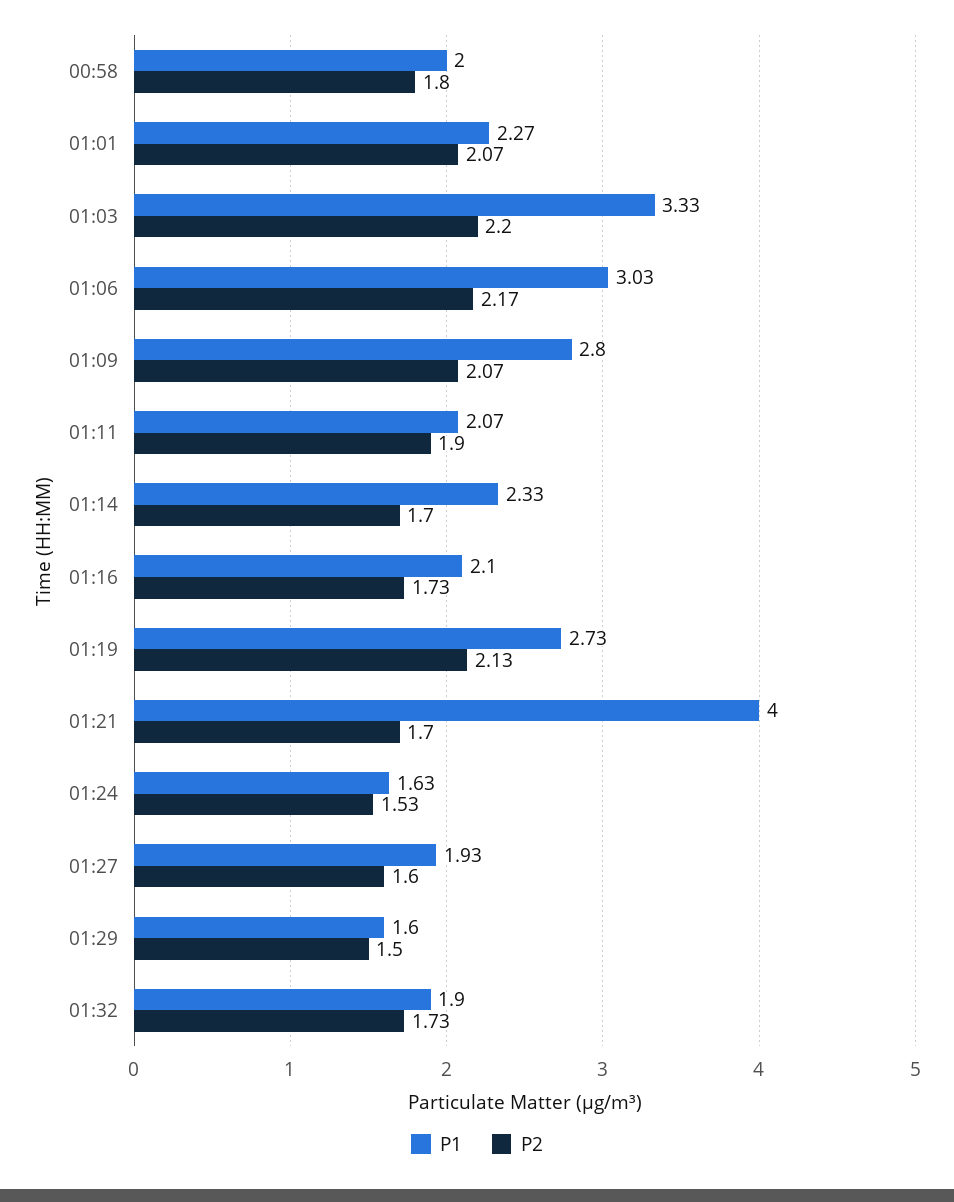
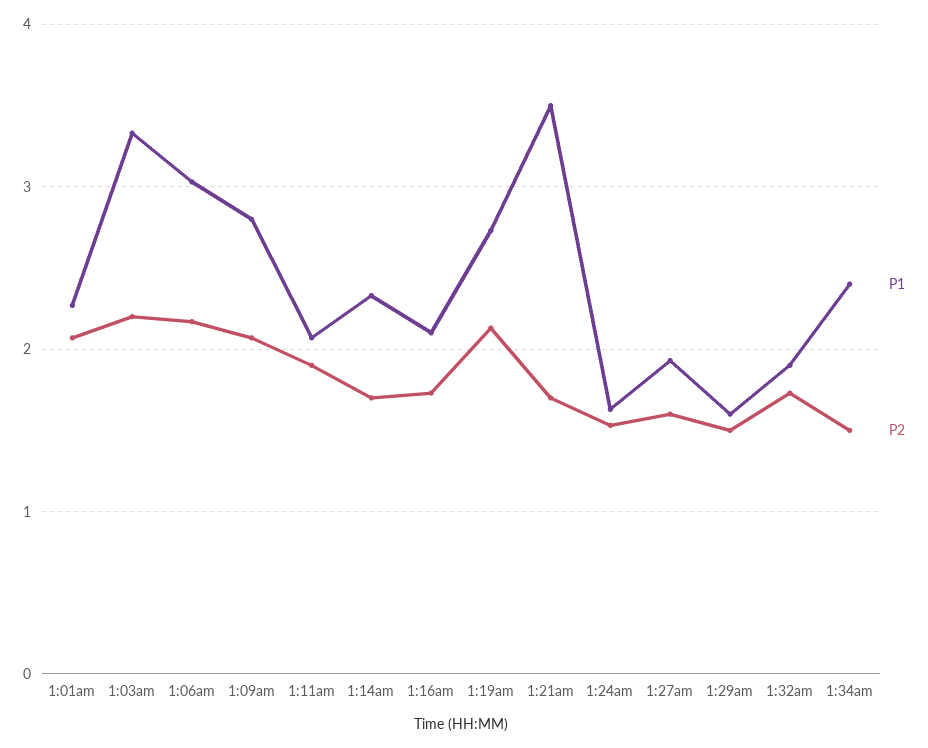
P1, 00:58: 2 -> none
P2, 00:58: 1.8 -> none
P1, 01:21: 4 -> 3.5
P1, 1:34am: none -> 2.4
P2, 1:34am: none -> 1.5

